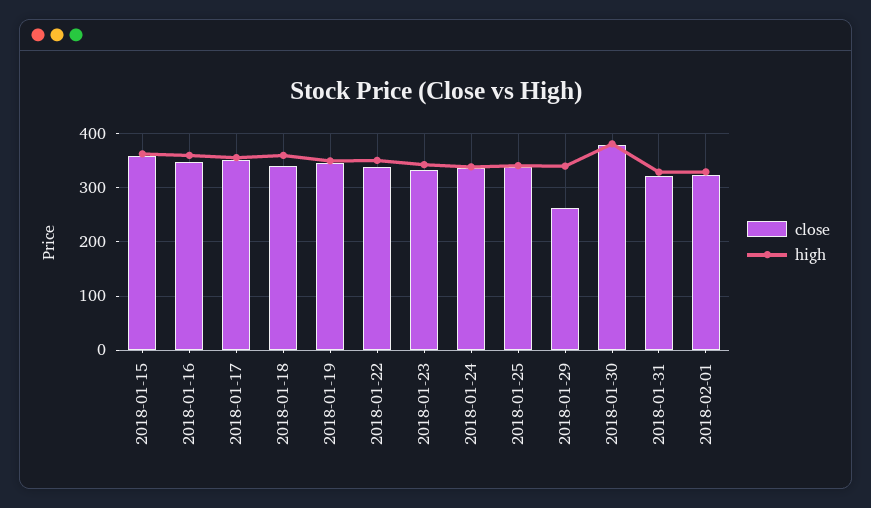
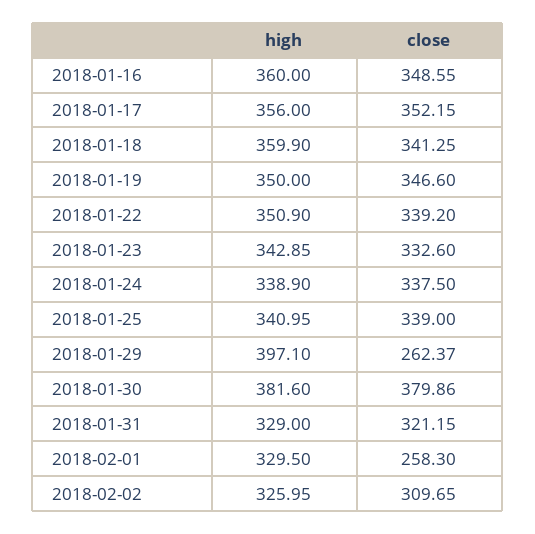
close, 2018-01-15: 360 -> none
high, 2018-01-15: 360 -> none
high, 2018-01-29: 340 -> 397.1
close, 2018-02-01: 320 -> 258.3
high, 2018-02-02: none -> 325.95
close, 2018-02-02: none -> 309.65

